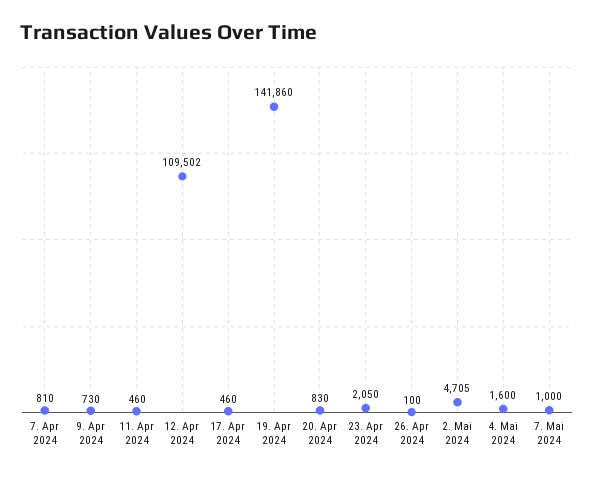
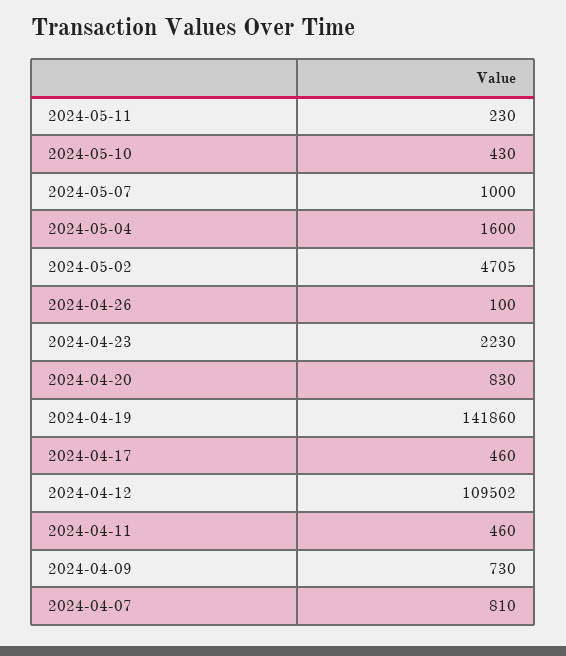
23. Apr 2024: 2050 -> 2230
2024-05-11: none -> 230
2024-05-10: none -> 430

